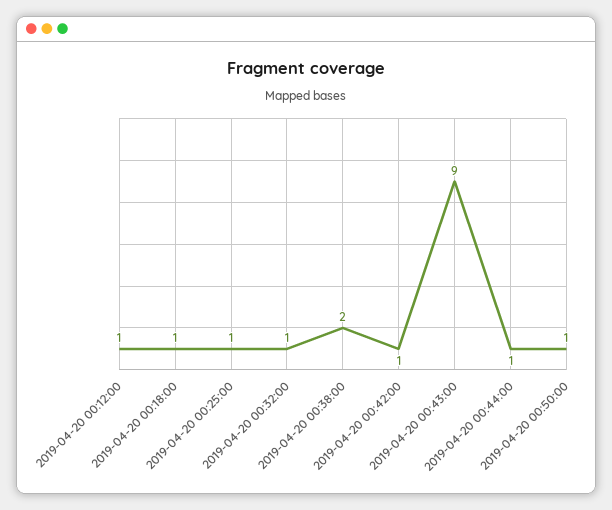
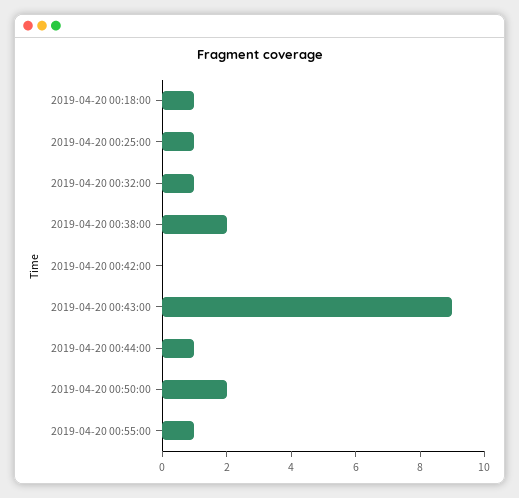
2019-04-20 00:12:00: 1 -> none
2019-04-20 00:42:00: 1 -> 0
2019-04-20 00:50:00: 1 -> 2
2019-04-20 00:55:00: none -> 1

